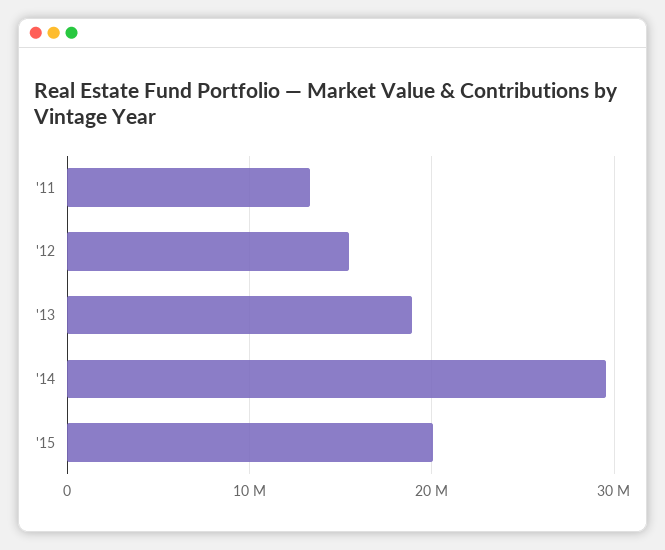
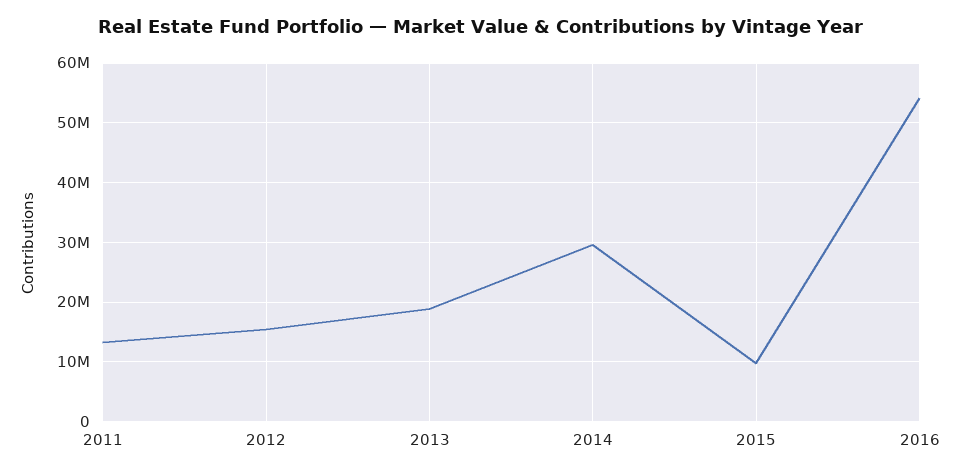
'15: 20000000 -> 10000000
2016: none -> 54000000

